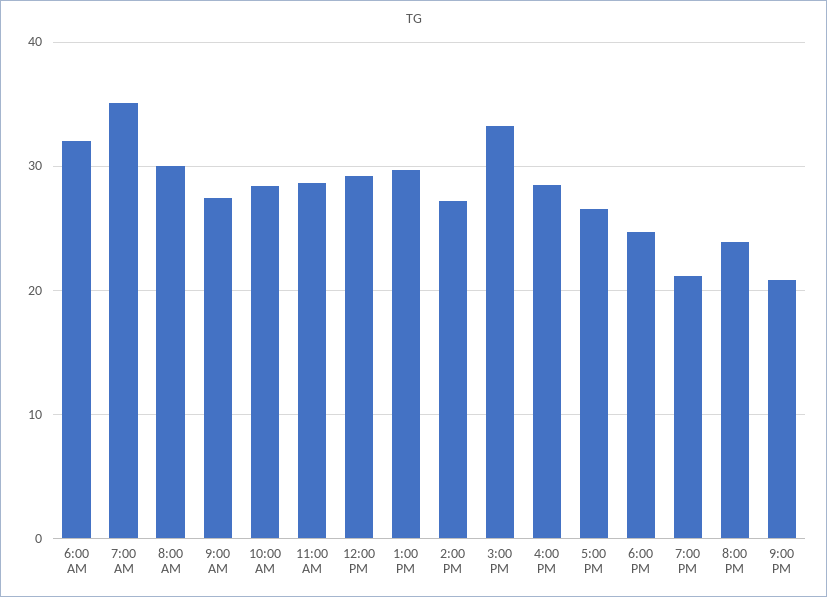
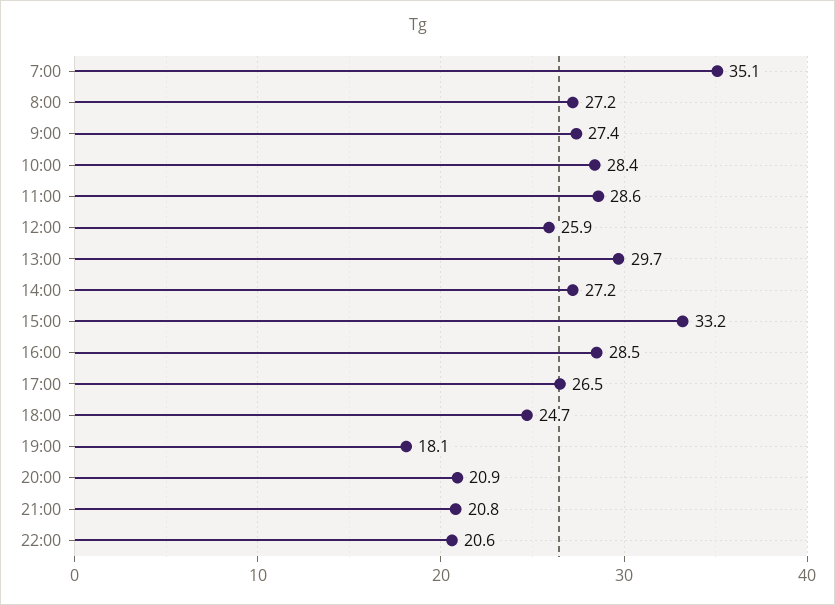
6:00 AM: 32 -> none
8:00 AM: 30 -> 27.2
12:00 PM: 29 -> 25.9
7:00 PM: 21 -> 18.1
8:00 PM: 24 -> 20.9
22:00: none -> 20.6

